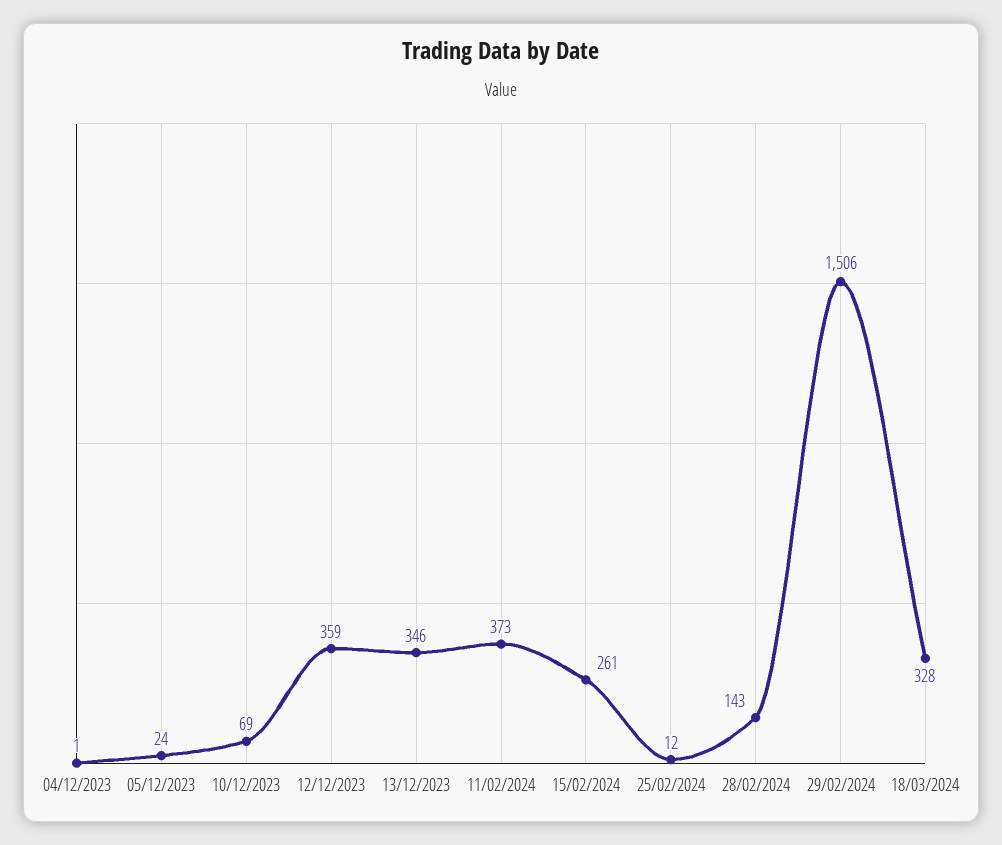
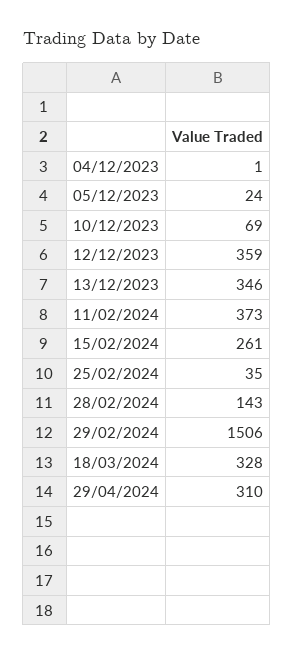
25/02/2024: 12 -> 35
29/04/2024: none -> 310

